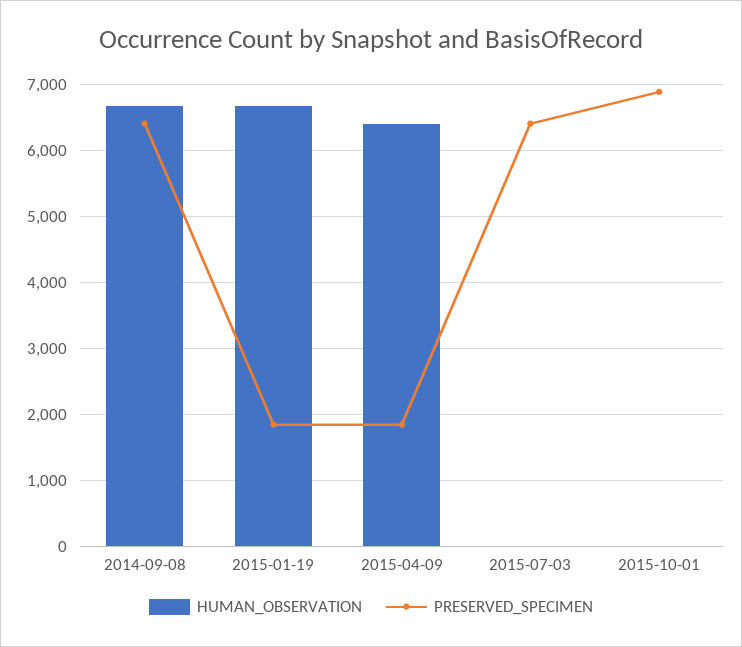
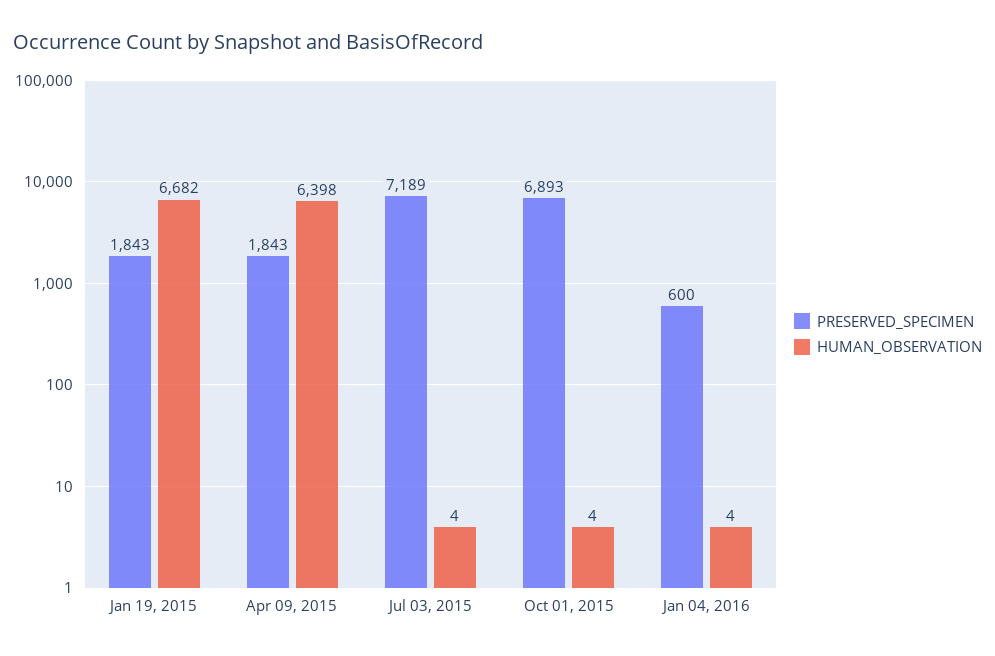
HUMAN_OBSERVATION, 2014-09-08: 6700 -> none
PRESERVED_SPECIMEN, 2014-09-08: 6400 -> none
PRESERVED_SPECIMEN, 2015-07-03: 6400 -> 7189
PRESERVED_SPECIMEN, Jan 04, 2016: none -> 600
HUMAN_OBSERVATION, Jan 04, 2016: none -> 4

